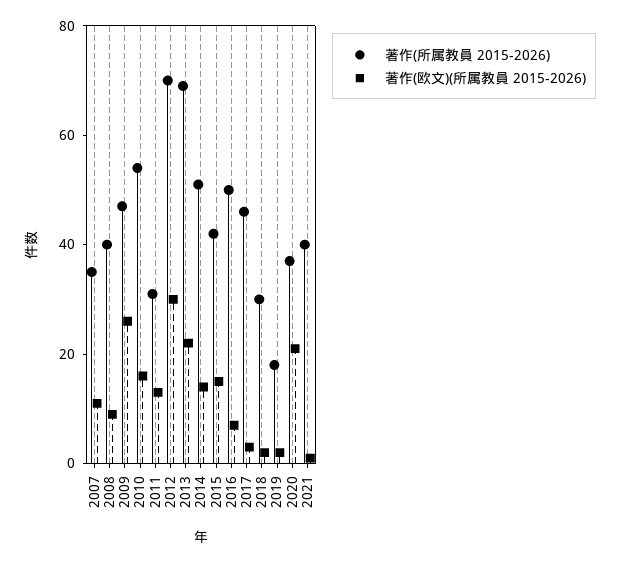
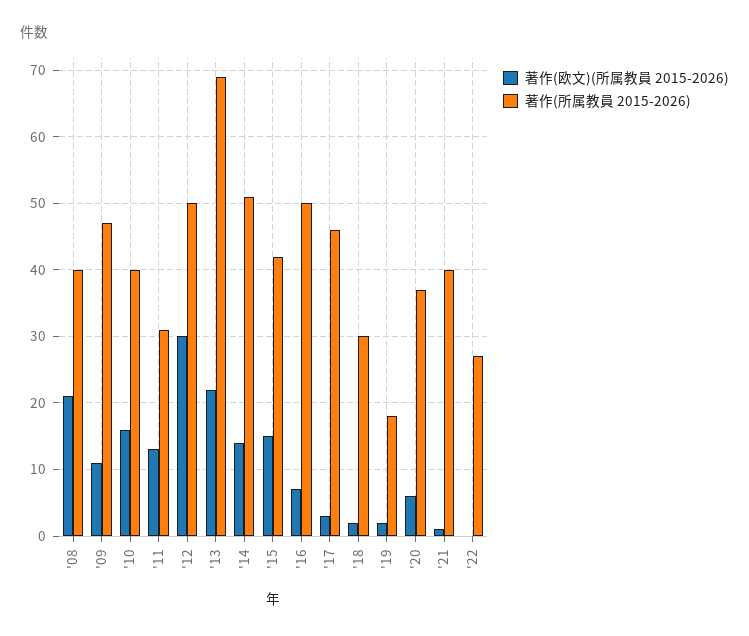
著作(所属教員 2015-2026), 2007: 35 -> none
著作(欧文)(所属教員 2015-2026), 2007: 10 -> none
著作(欧文)(所属教員 2015-2026), 2008: 10 -> 21
著作(欧文)(所属教員 2015-2026), 2009: 25 -> 11
著作(所属教員 2015-2026), 2010: 55 -> 40
著作(所属教員 2015-2026), 2012: 70 -> 50
著作(欧文)(所属教員 2015-2026), 2020: 20 -> 6
著作(欧文)(所属教員 2015-2026), '22: none -> 0
著作(所属教員 2015-2026), '22: none -> 27

